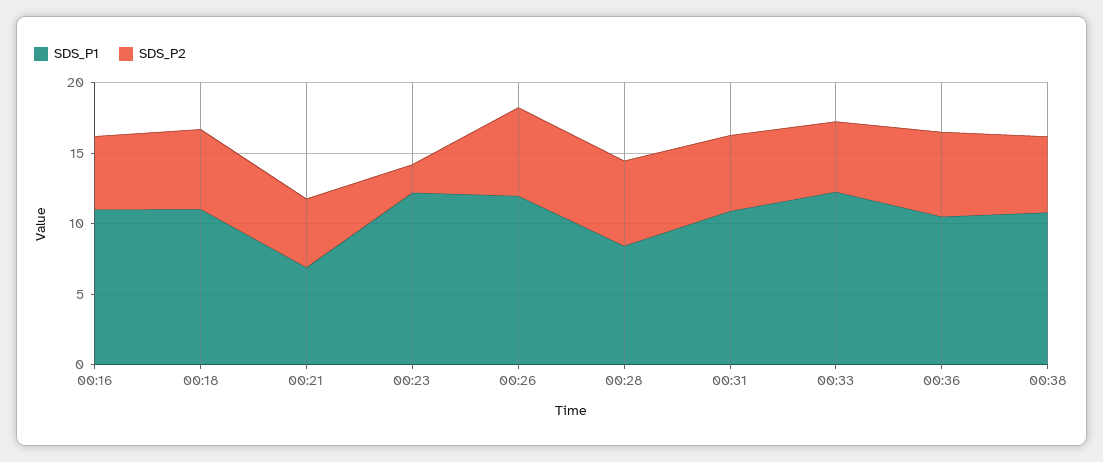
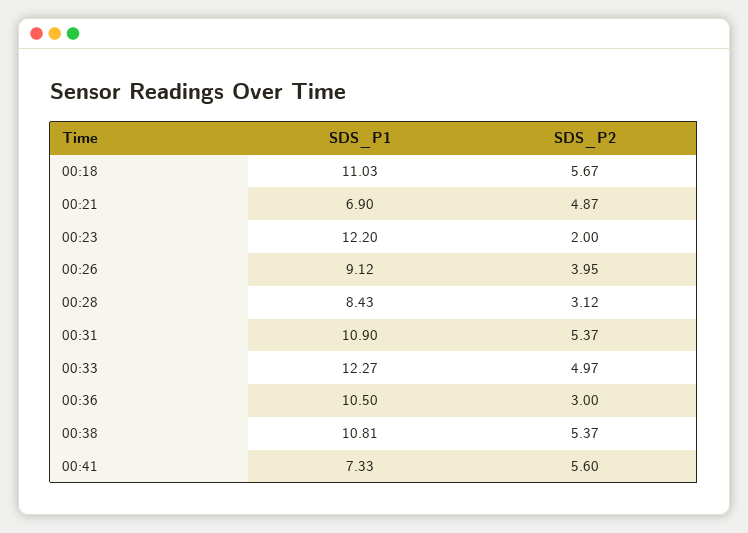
SDS_P1, 00:16: 11 -> none
SDS_P2, 00:16: 5 -> none
SDS_P1, 00:26: 12 -> 9.12
SDS_P2, 00:26: 6 -> 3.95
SDS_P2, 00:28: 6 -> 3.12
SDS_P2, 00:36: 6 -> 3
SDS_P1, 00:41: none -> 7.33
SDS_P2, 00:41: none -> 5.6

